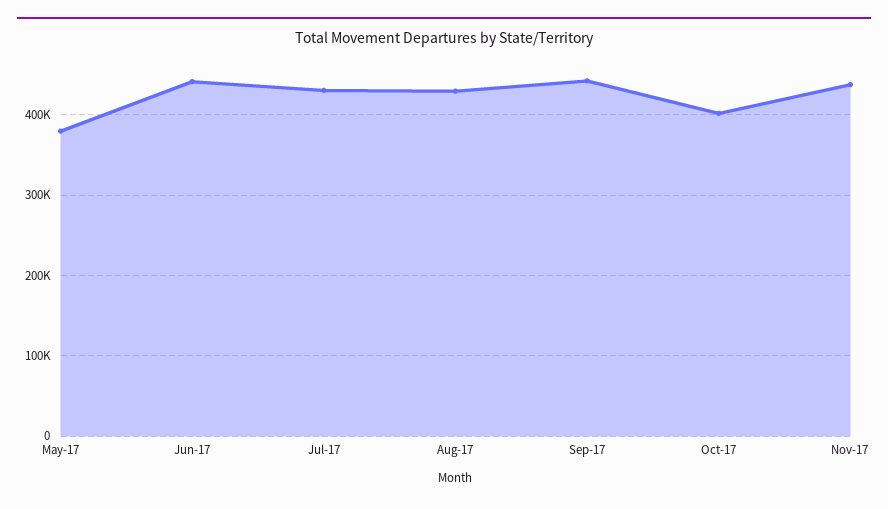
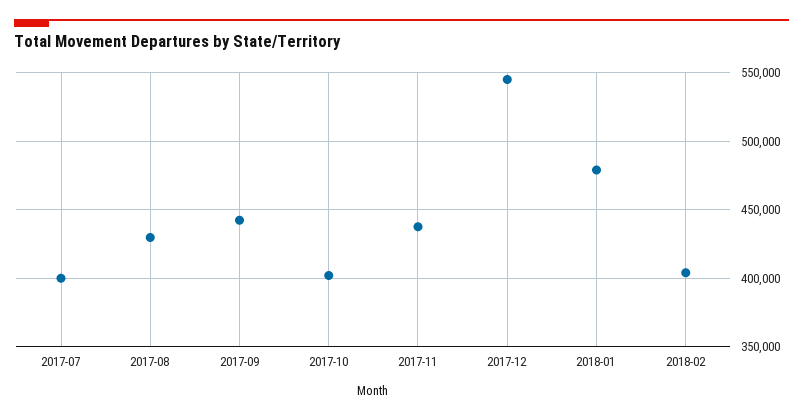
May-17: 380000 -> none
Jun-17: 440000 -> none
Jul-17: 430000 -> 400000
2017-12: none -> 545000
2018-01: none -> 480000
2018-02: none -> 405000

